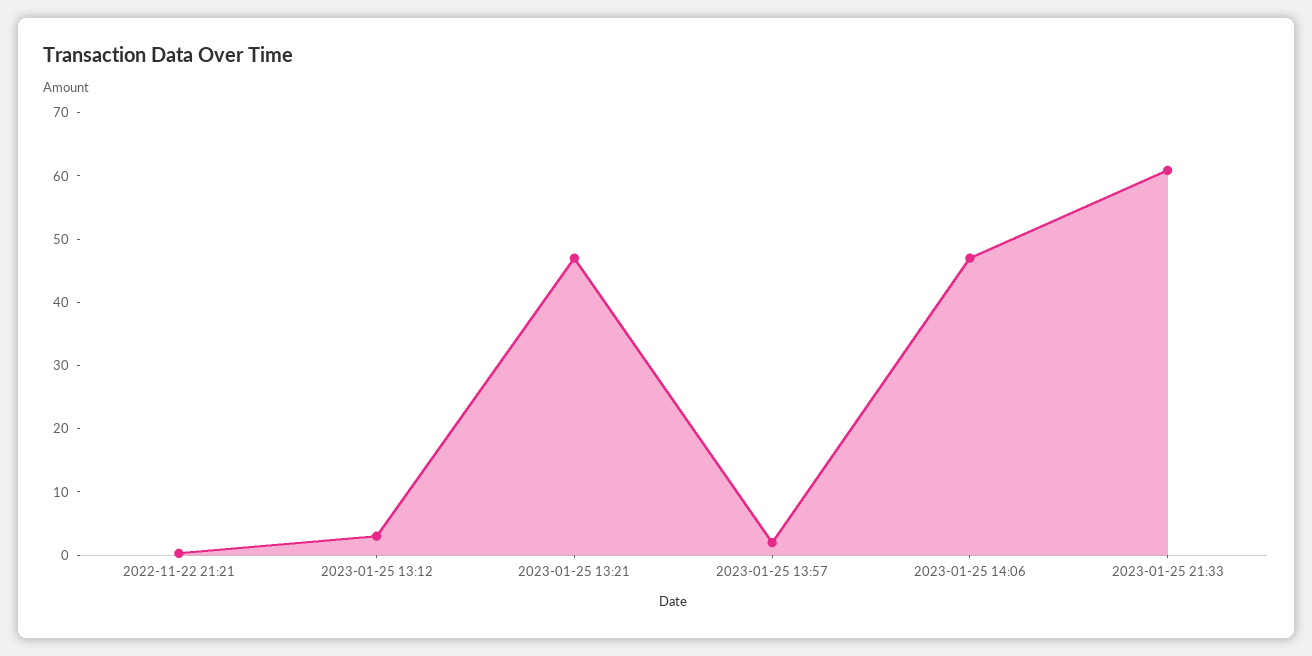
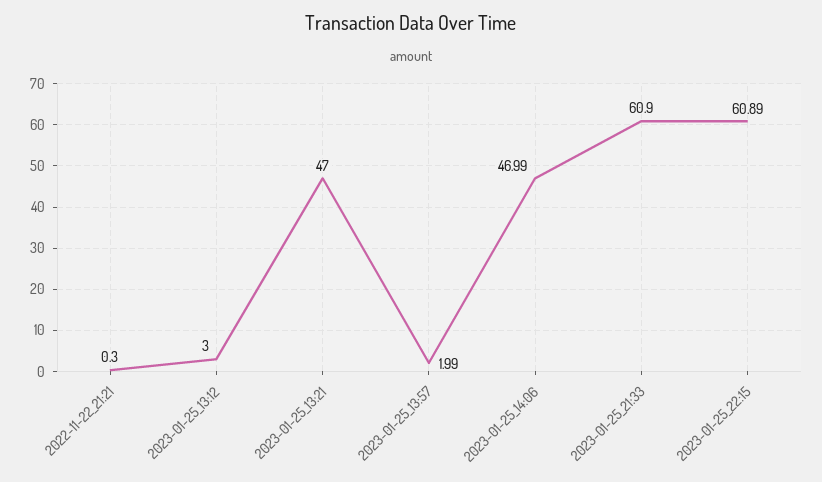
2023-01-25_22:15: none -> 60.89

